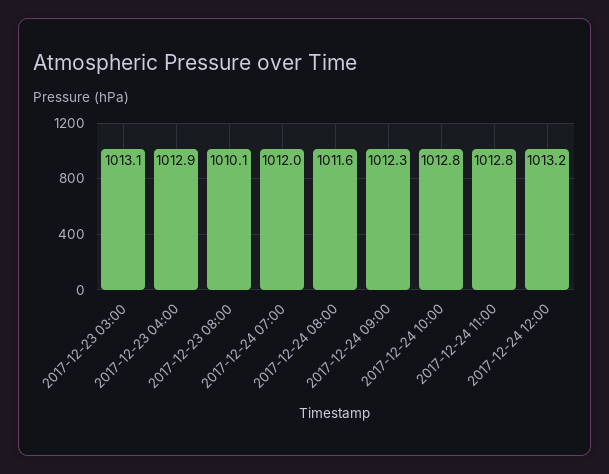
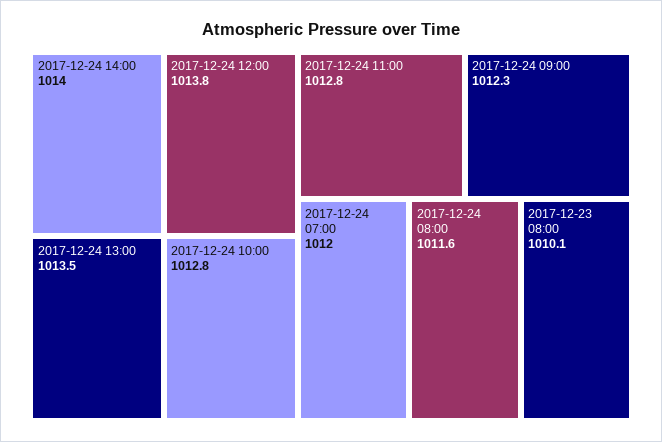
2017-12-23 03:00: 1013.1 -> none
2017-12-23 04:00: 1012.9 -> none
2017-12-24 12:00: 1013.2 -> 1013.8
2017-12-24 14:00: none -> 1014
2017-12-24 13:00: none -> 1013.5

